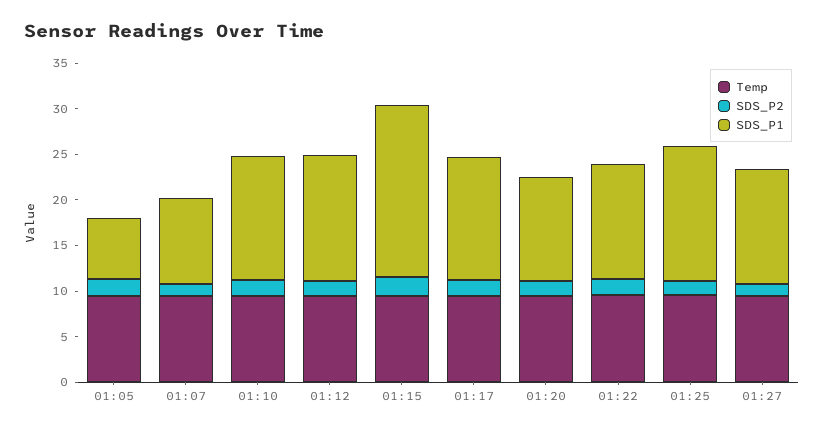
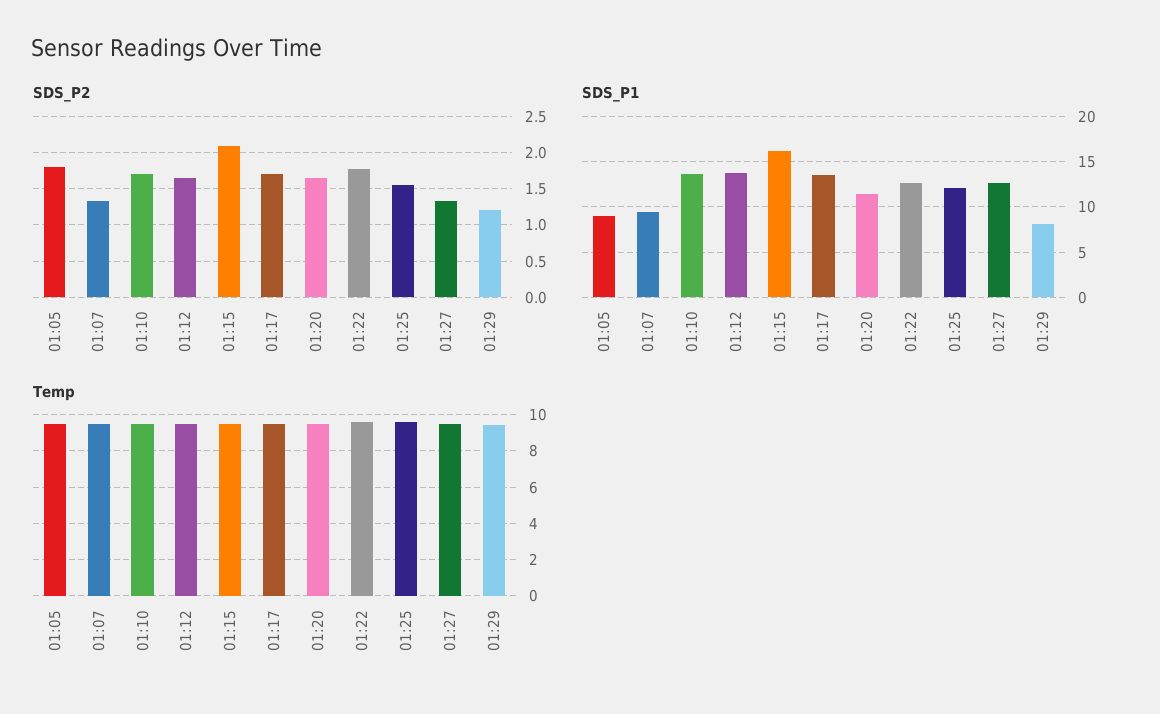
SDS_P1, 01:05: 7 -> 9
SDS_P1, 01:15: 19 -> 16
SDS_P1, 01:25: 15 -> 12
SDS_P2, 01:29: none -> 1.2
SDS_P1, 01:29: none -> 8
Temp, 01:29: none -> 9.5

